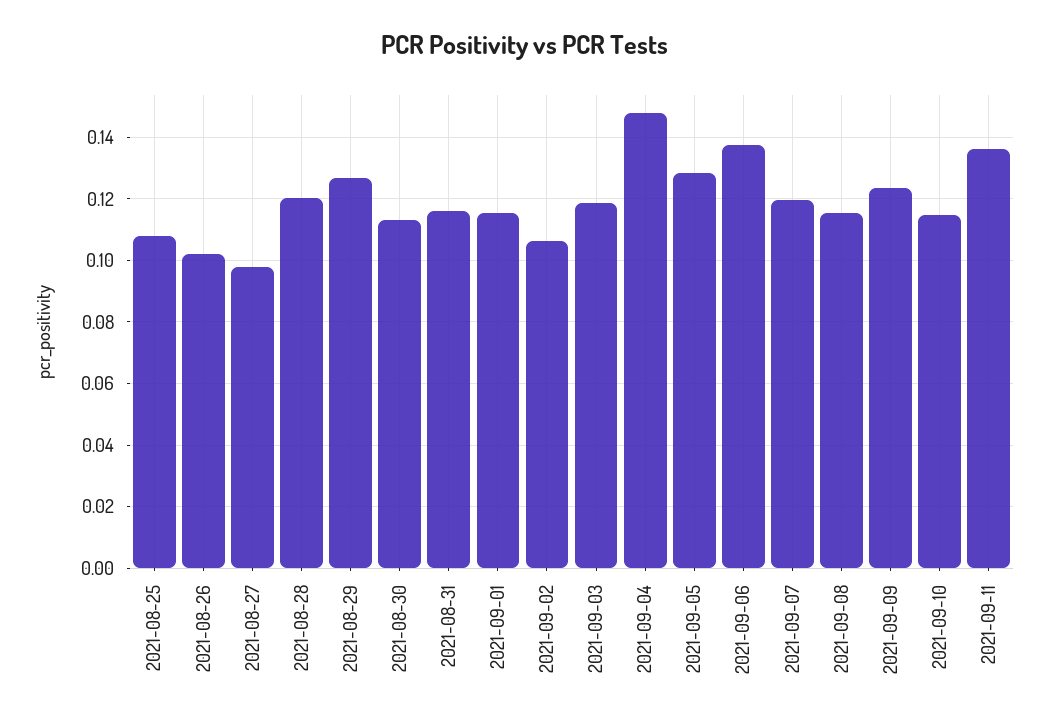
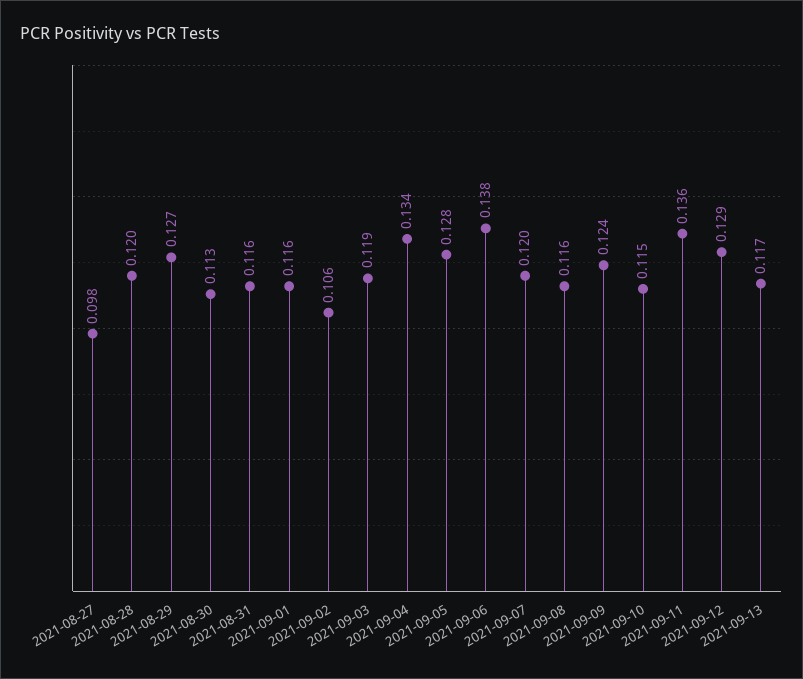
2021-08-25: 0.108 -> none
2021-08-26: 0.102 -> none
2021-09-04: 0.148 -> 0.134
2021-09-12: none -> 0.129
2021-09-13: none -> 0.117

